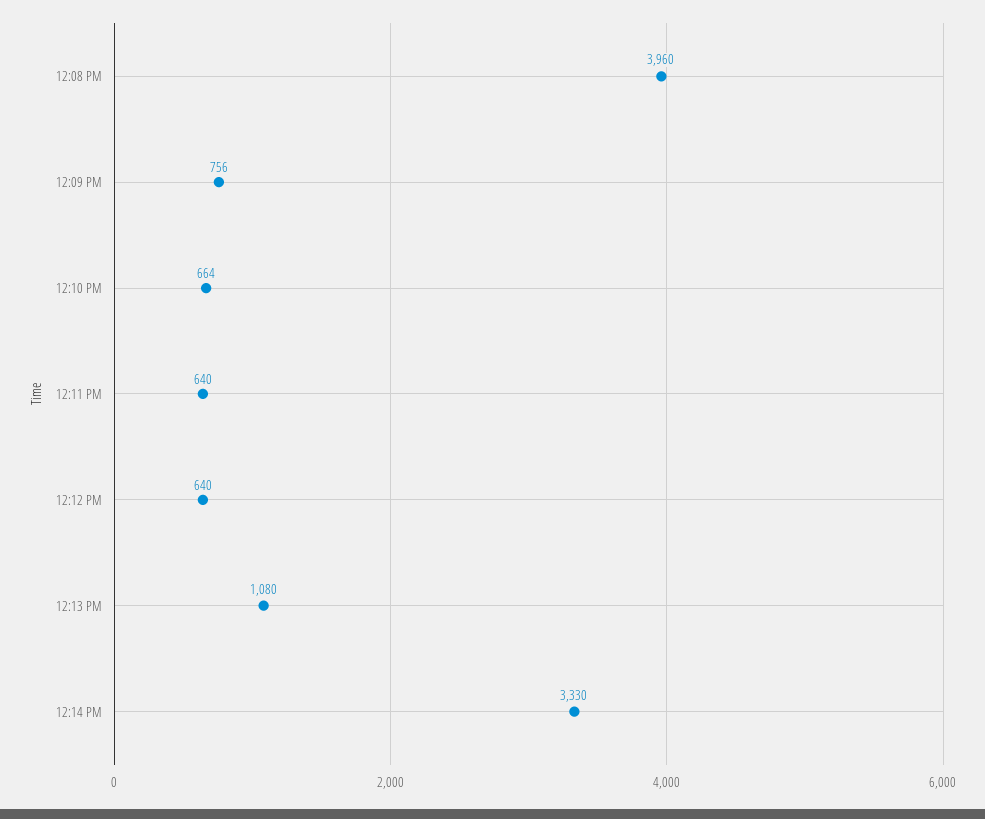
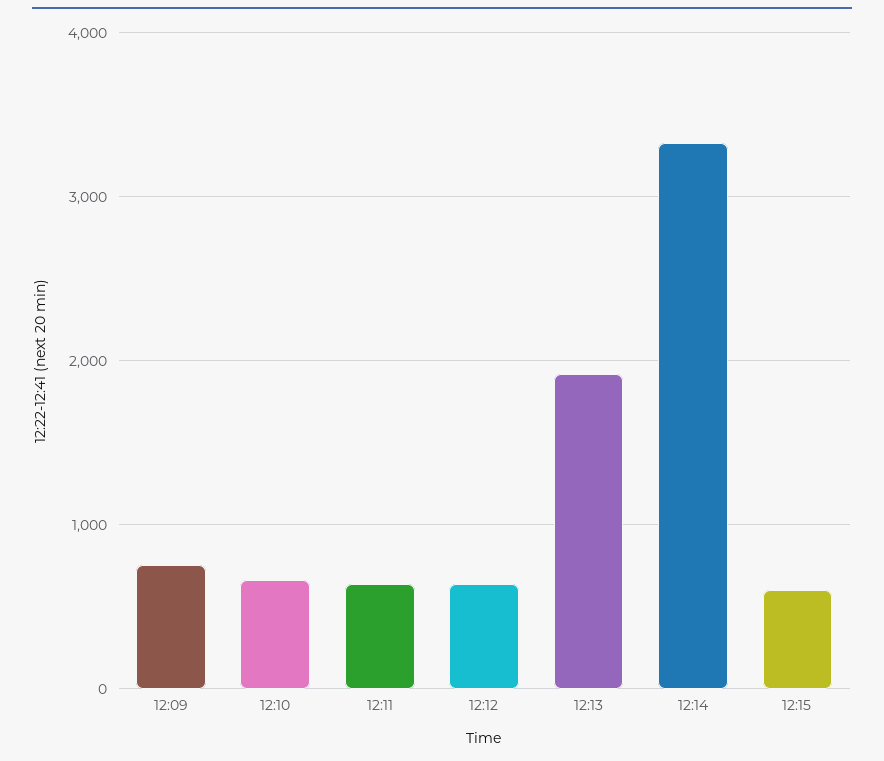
12:08 PM: 3960 -> none
12:13 PM: 1080 -> 1900
12:15: none -> 600

